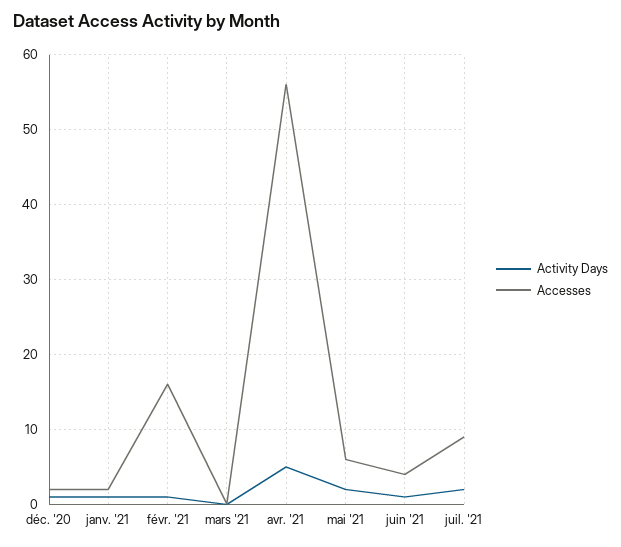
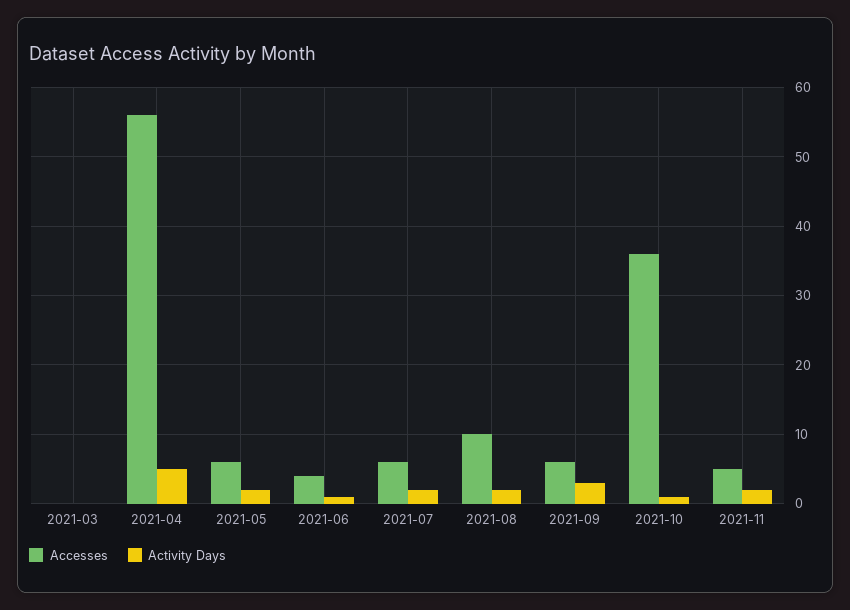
Activity Days, déc. '20: 1 -> none
Accesses, déc. '20: 2 -> none
Activity Days, janv. '21: 1 -> none
Accesses, janv. '21: 2 -> none
Activity Days, févr. '21: 1 -> none
Accesses, févr. '21: 16 -> none
Accesses, juil. '21: 9 -> 6
Accesses, 2021-08: none -> 10
Activity Days, 2021-08: none -> 2
Accesses, 2021-09: none -> 6
Activity Days, 2021-09: none -> 3
Accesses, 2021-10: none -> 36
Activity Days, 2021-10: none -> 1
Accesses, 2021-11: none -> 5
Activity Days, 2021-11: none -> 2

